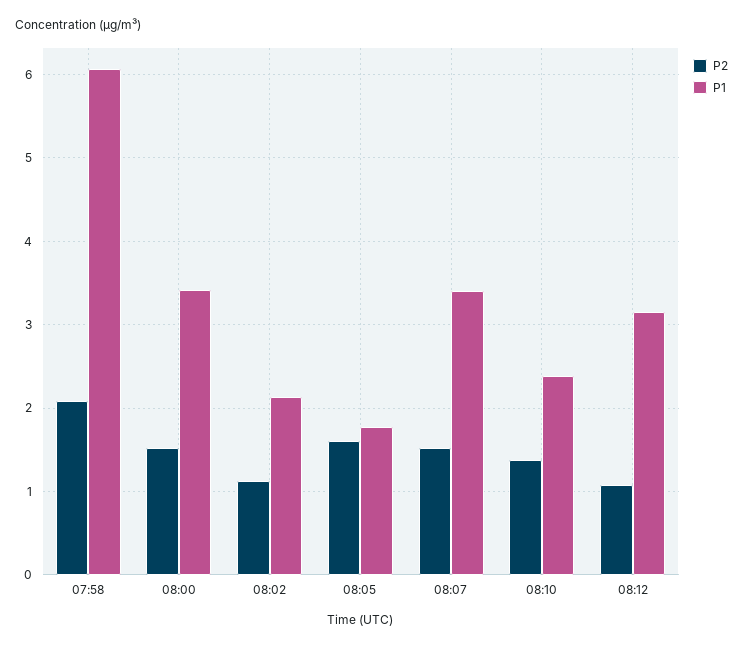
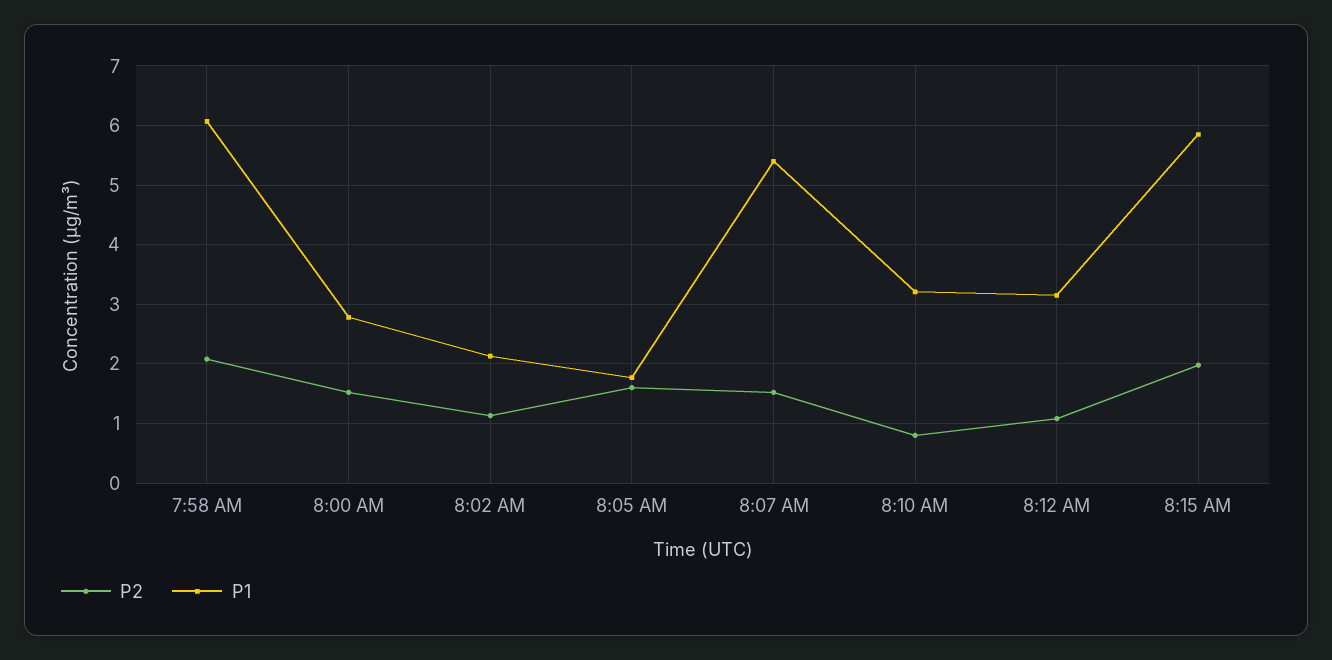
P1, 08:00: 3.4 -> 2.8
P1, 08:07: 3.4 -> 5.4
P2, 08:10: 1.4 -> 0.8
P1, 08:10: 2.4 -> 3.2
P2, 8:15 AM: none -> 2
P1, 8:15 AM: none -> 5.8

